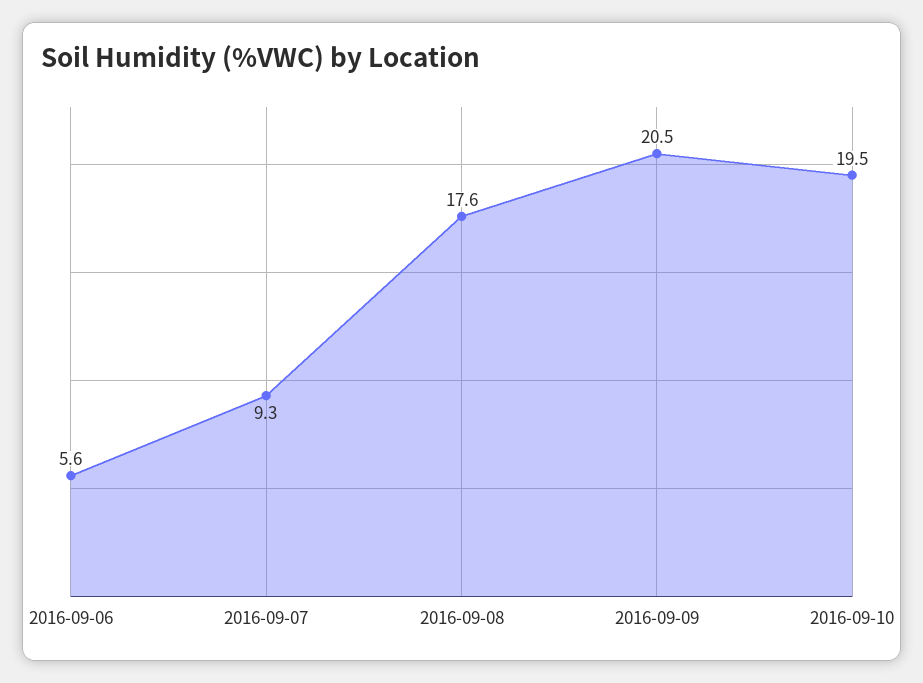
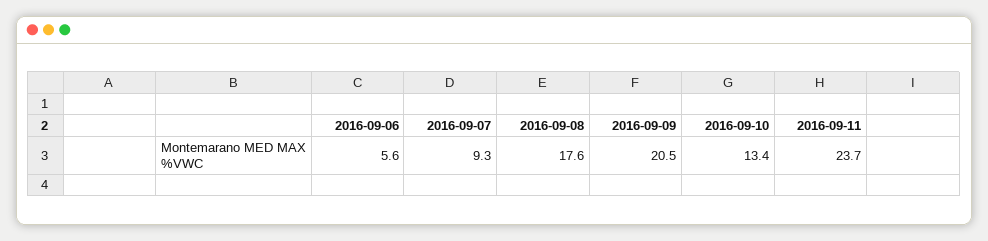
2016-09-10: 19.5 -> 13.4
2016-09-11: none -> 23.7

